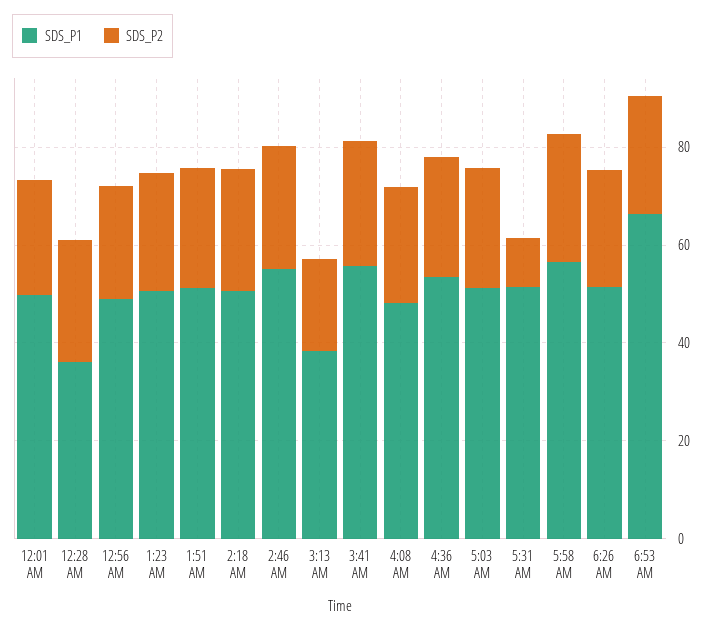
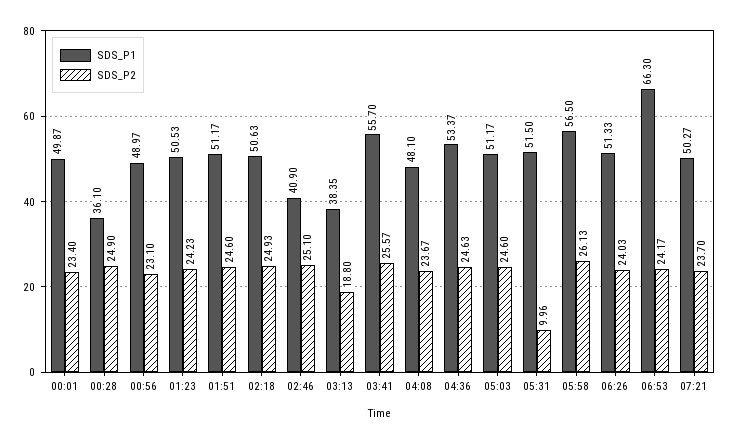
SDS_P1, 2:46 AM: 55 -> 40.9
SDS_P1, 07:21: none -> 50.27
SDS_P2, 07:21: none -> 23.7

